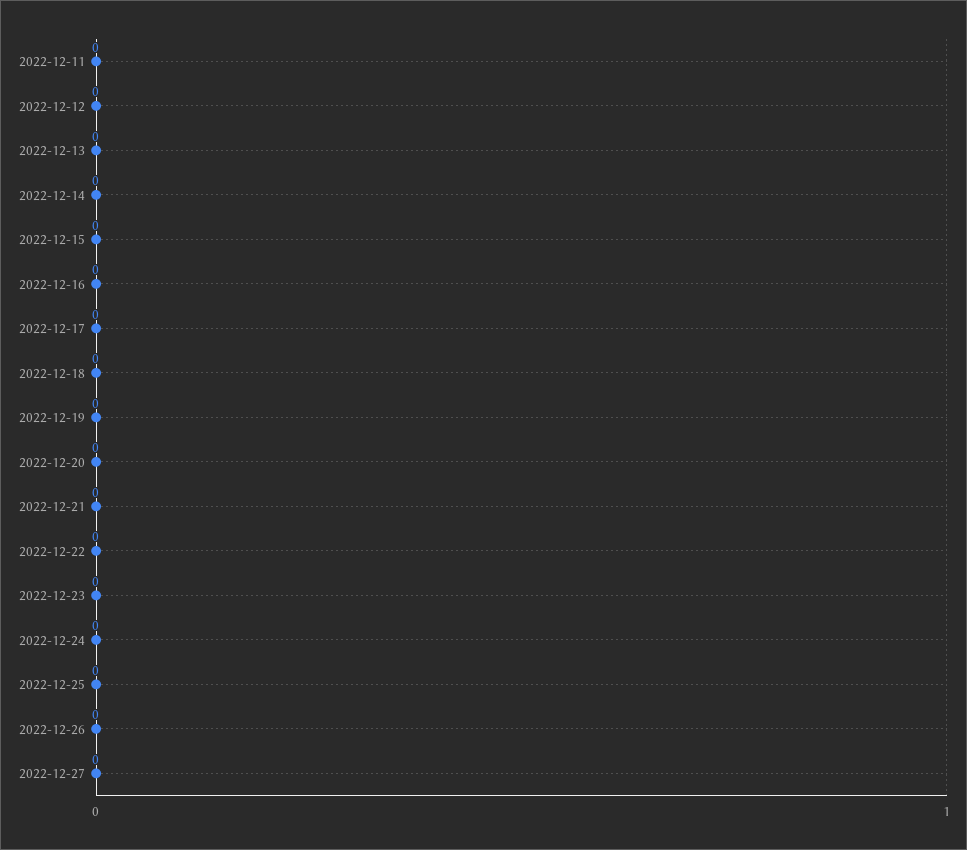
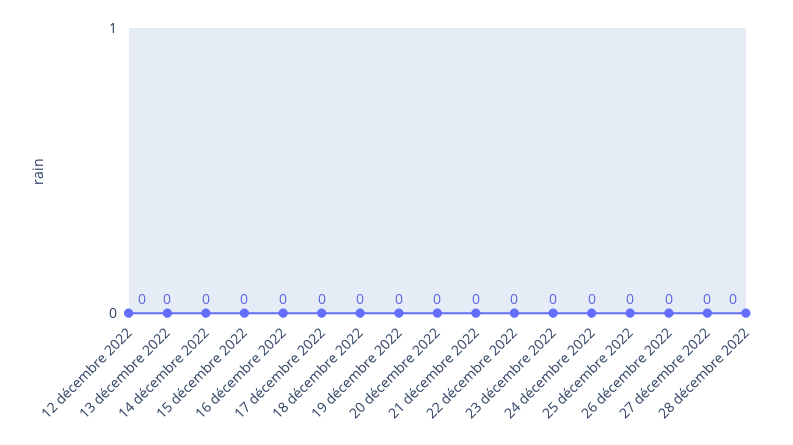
2022-12-11: 0 -> none
28 décembre 2022: none -> 0

